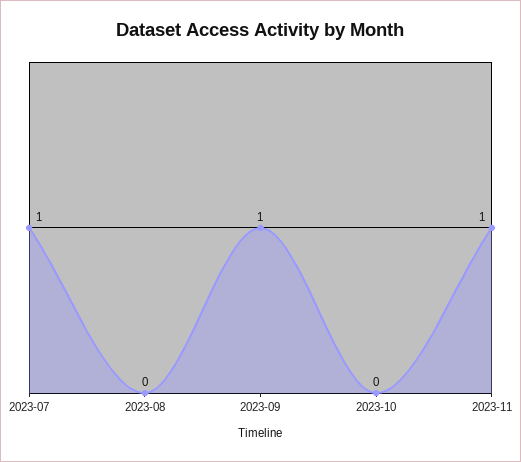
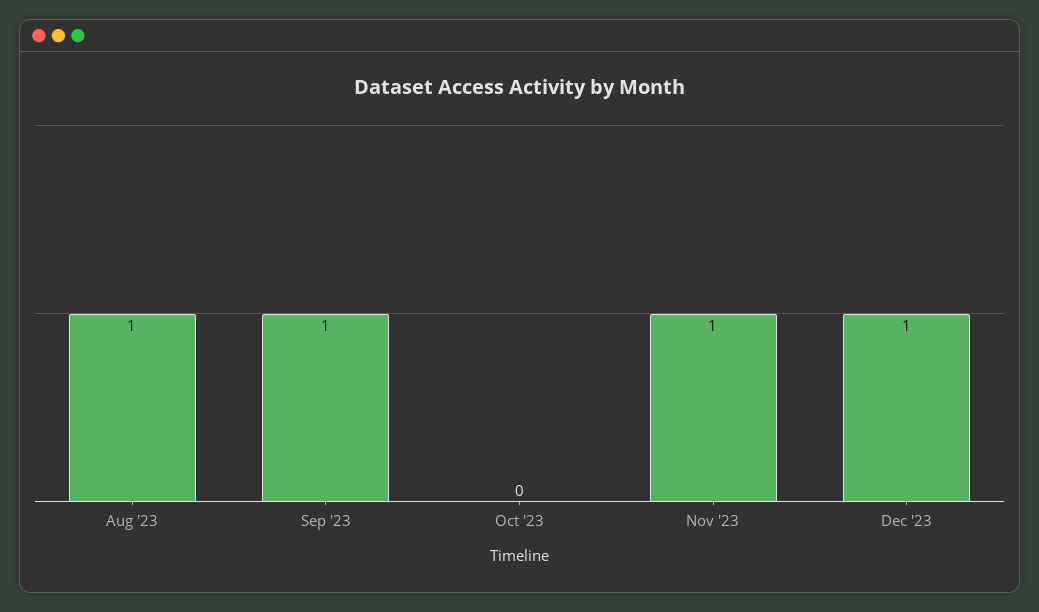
2023-07: 1 -> none
2023-08: 0 -> 1
Dec '23: none -> 1

